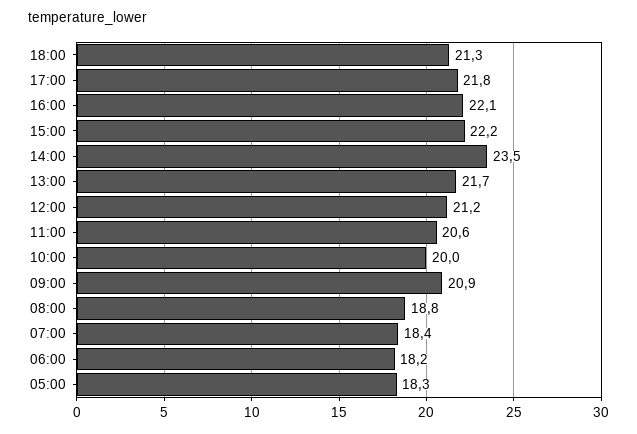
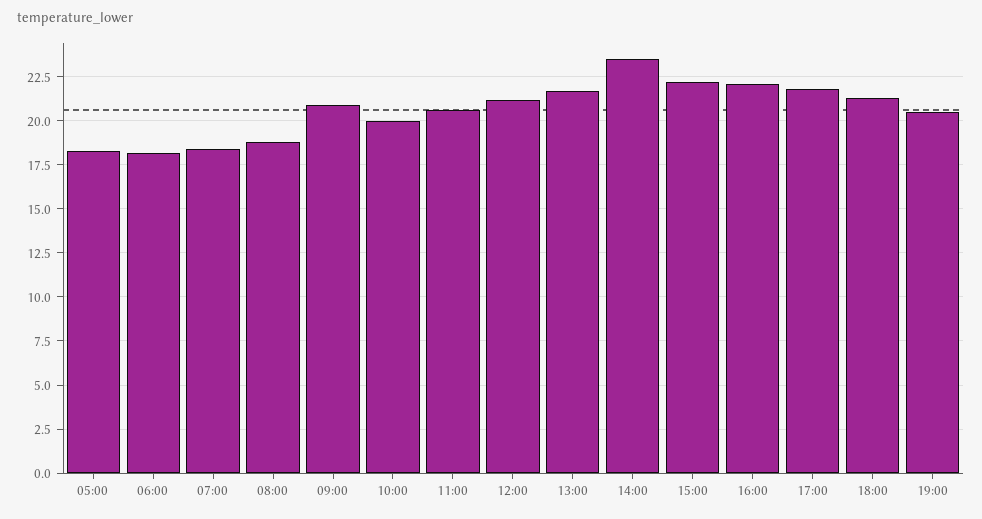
19:00: none -> 20.5

